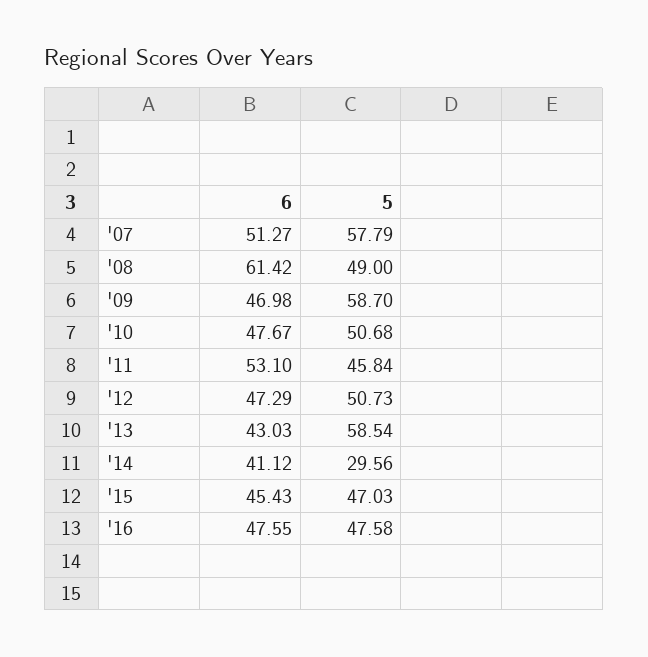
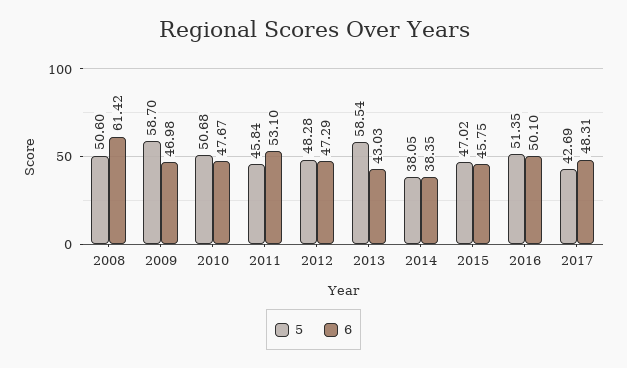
6, '07: 51.27 -> none
5, '07: 57.79 -> none
5, '08: 49 -> 50.6
5, '12: 50.73 -> 48.28
6, '14: 41.12 -> 38.35
5, '14: 29.56 -> 38.05
6, '15: 45.43 -> 45.75
5, '15: 47.03 -> 47.02
6, '16: 47.55 -> 50.1
5, '16: 47.58 -> 51.35
5, 2017: none -> 42.69
6, 2017: none -> 48.31

